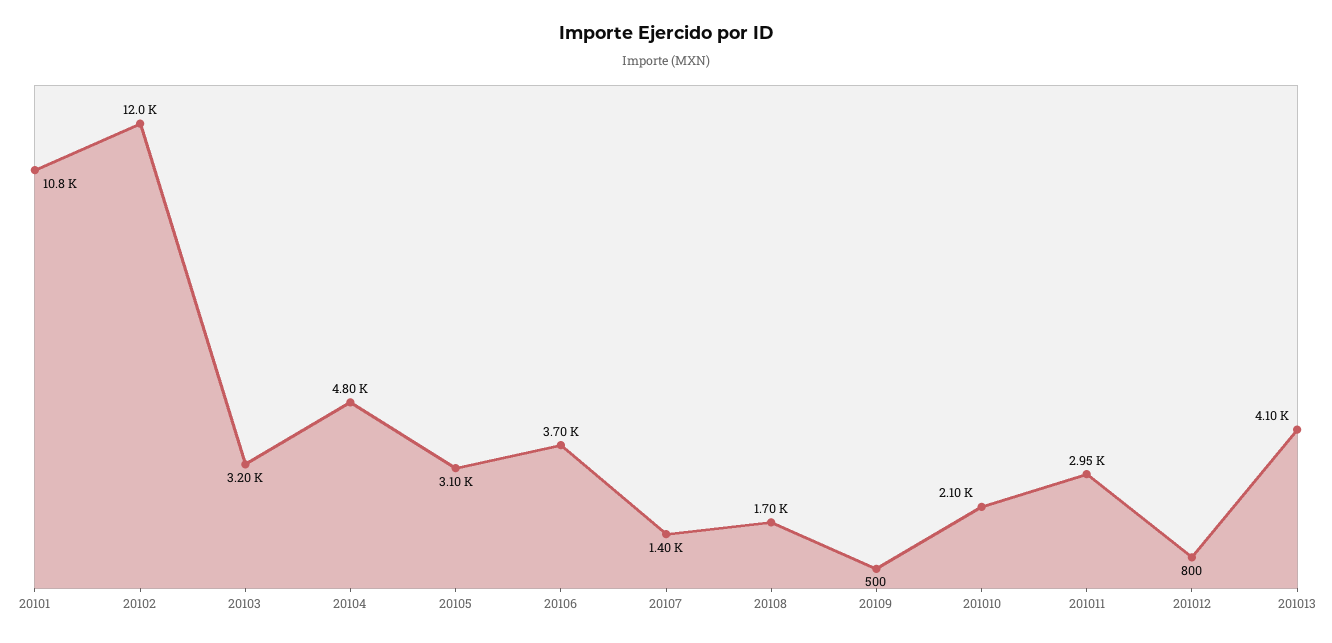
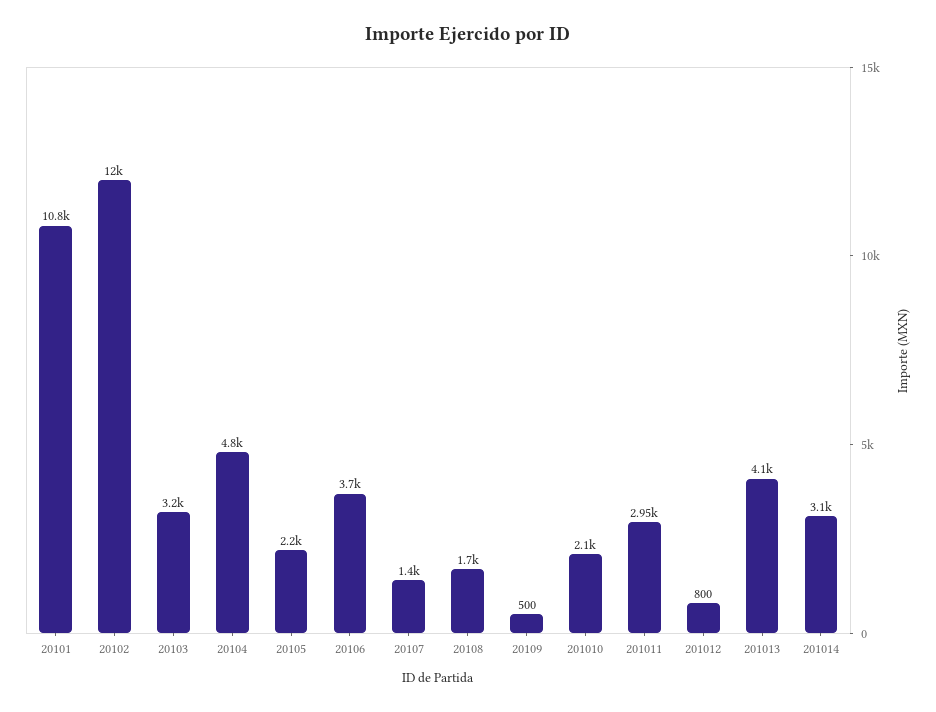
20105: 3100 -> 2200
201014: none -> 3100

